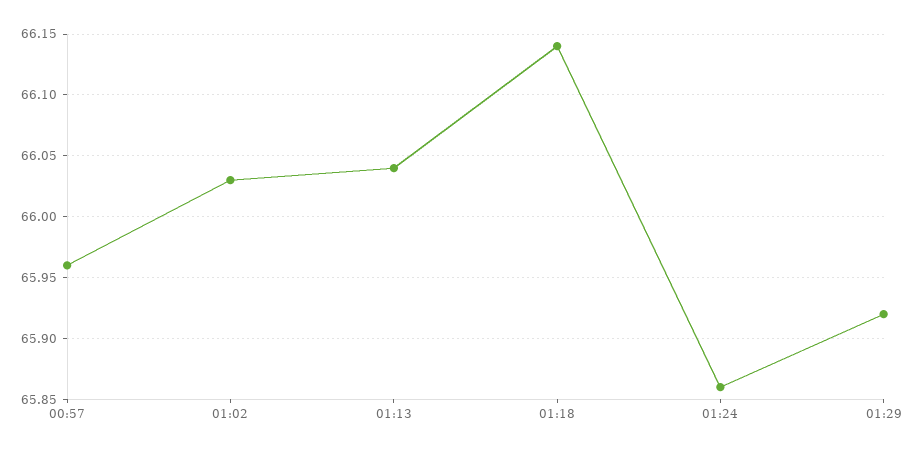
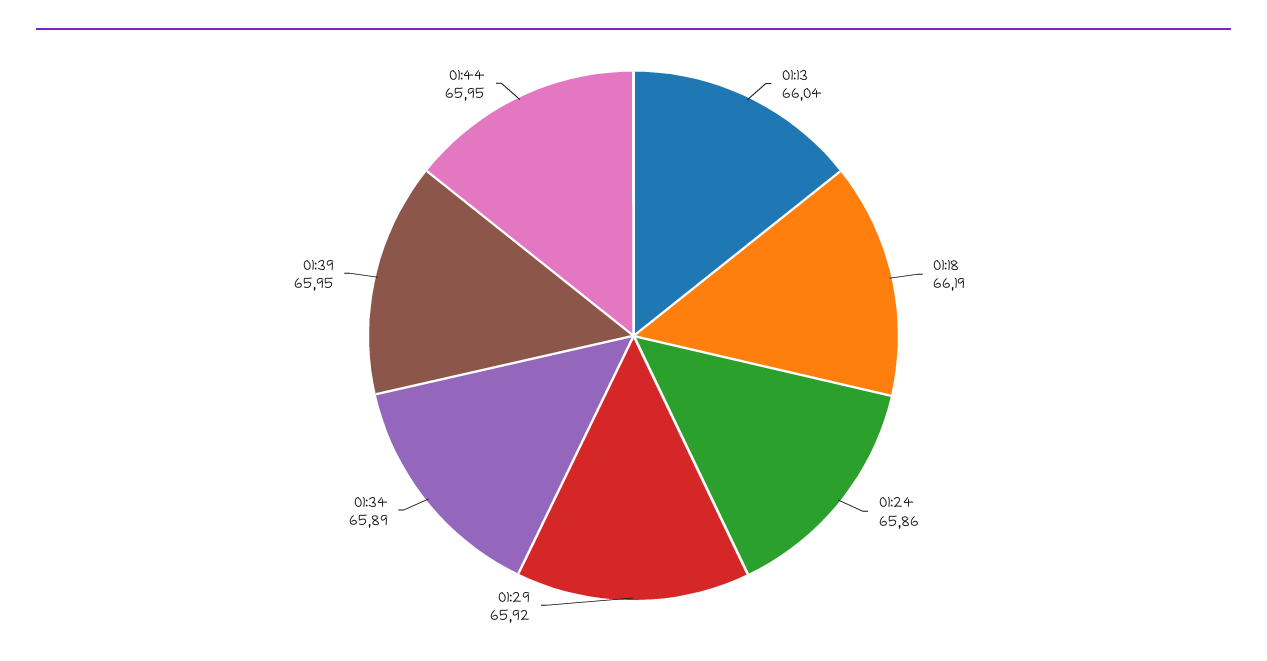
00:57: 65.96 -> none
01:02: 66.03 -> none
01:18: 66.14 -> 66.19
01:34: none -> 65.89
01:39: none -> 65.95
01:44: none -> 65.95

